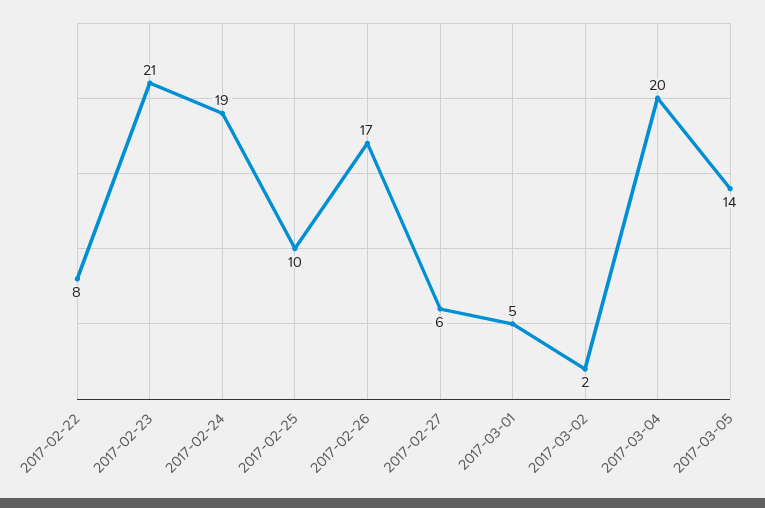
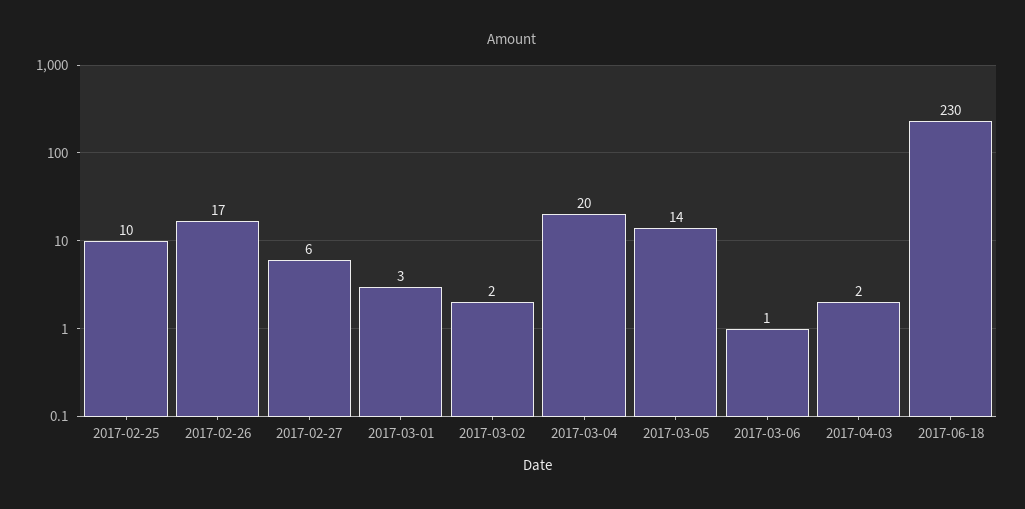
2017-02-22: 8 -> none
2017-02-23: 21 -> none
2017-02-24: 19 -> none
2017-03-01: 5 -> 3
2017-03-06: none -> 1
2017-04-03: none -> 2
2017-06-18: none -> 230

